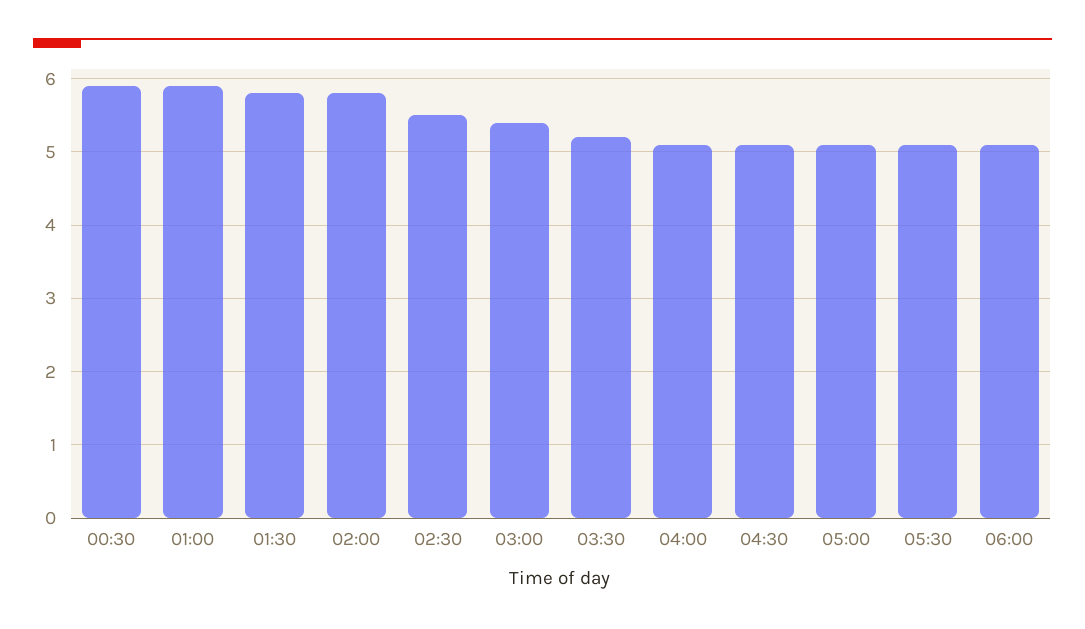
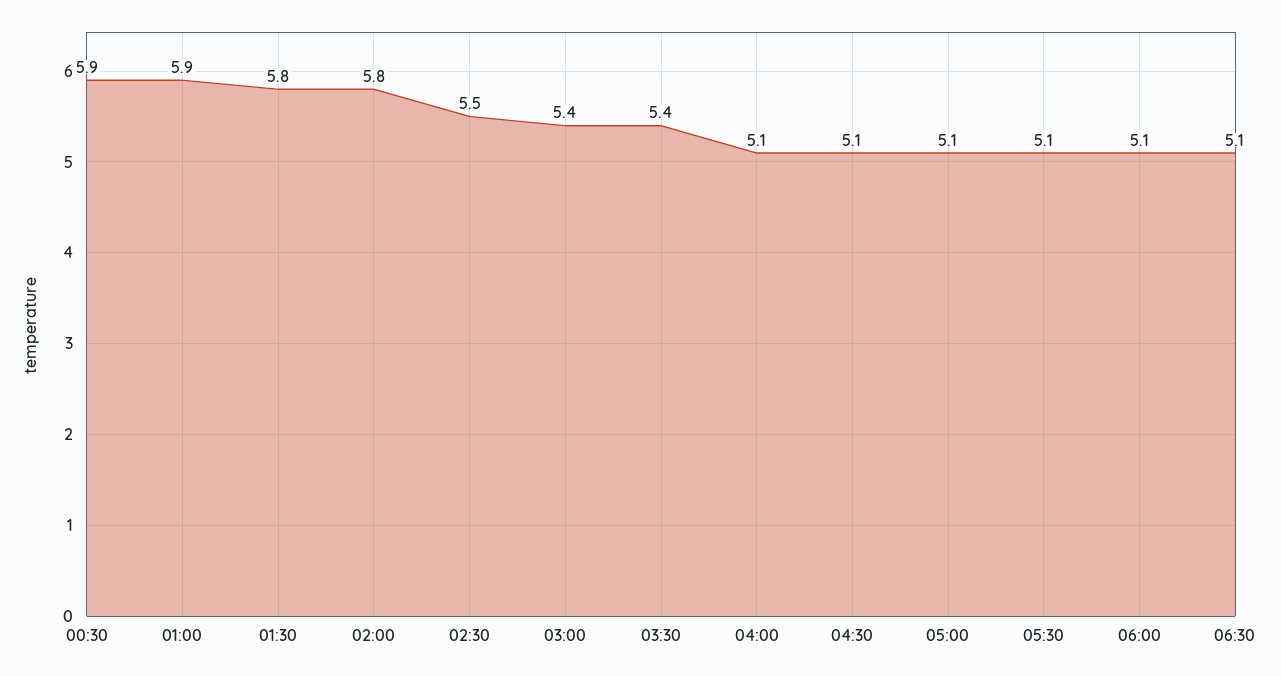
03:30: 5.2 -> 5.4
06:30: none -> 5.1

